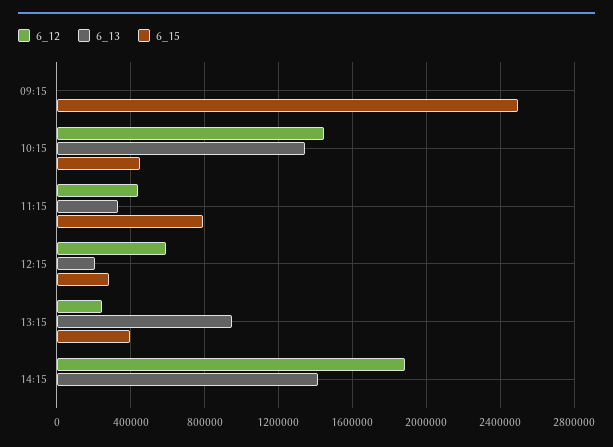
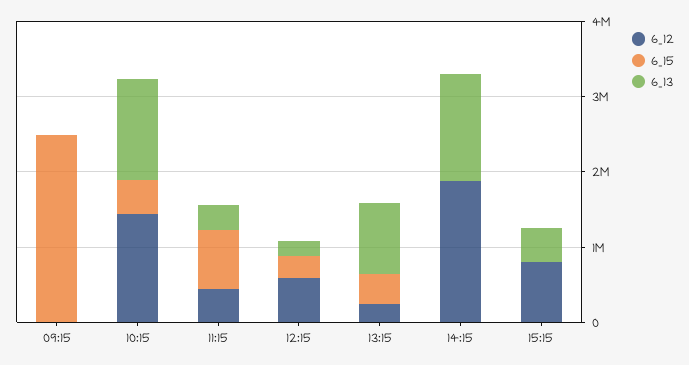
6_12, 15:15: none -> 800000
6_15, 15:15: none -> 0
6_13, 15:15: none -> 400000

